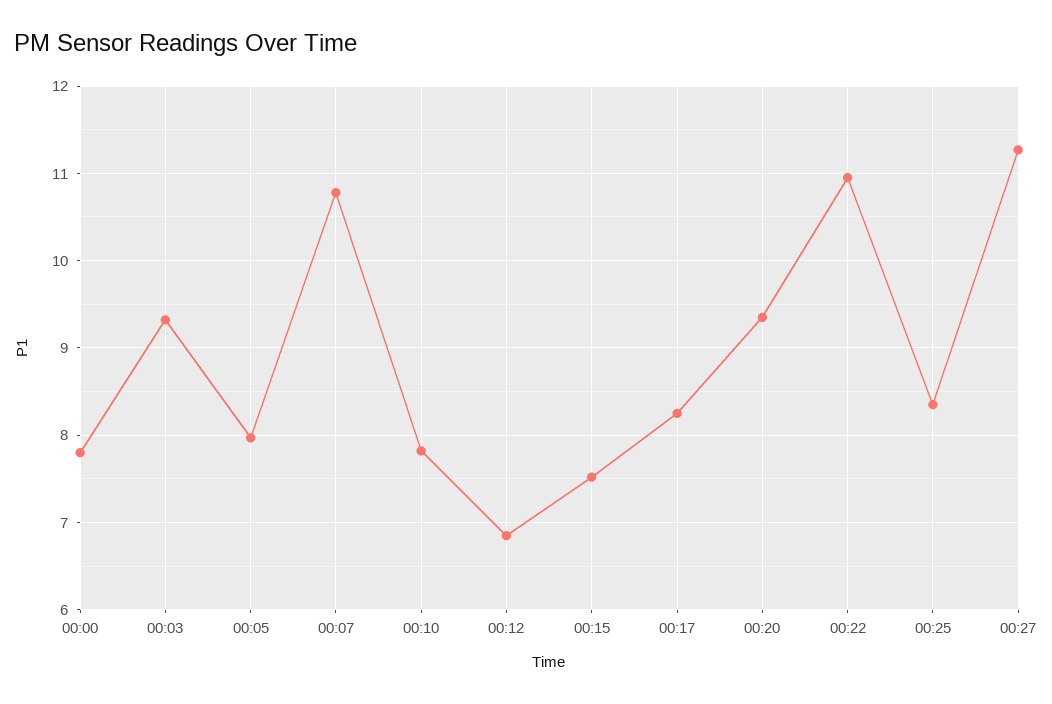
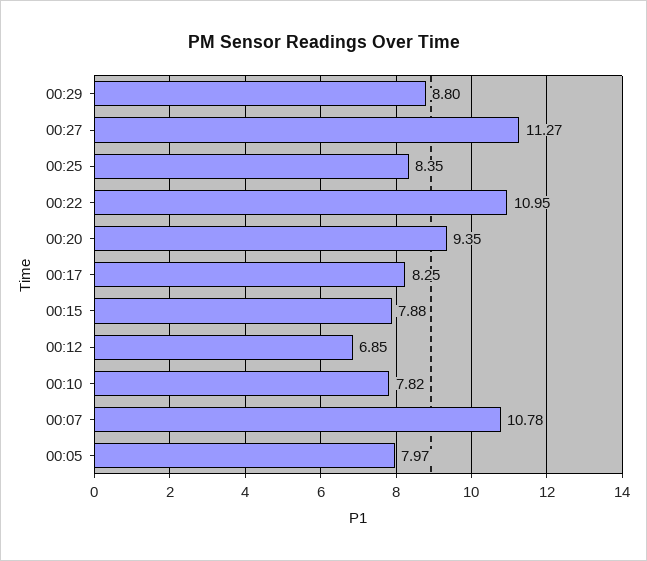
00:00: 7.8 -> none
00:03: 9.3 -> none
00:15: 7.5 -> 7.88
00:29: none -> 8.8

